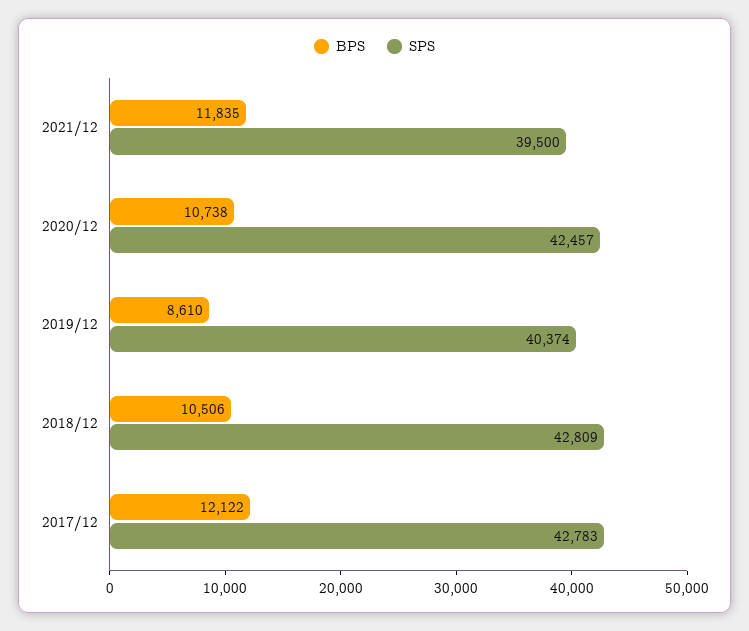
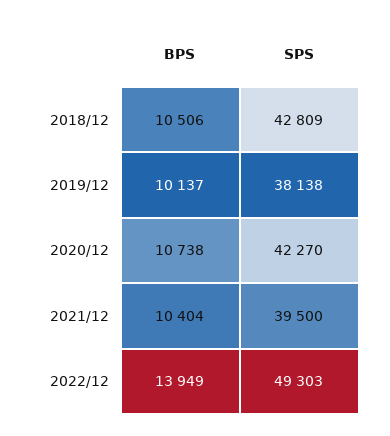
BPS, 2021/12: 11835 -> 10404
SPS, 2020/12: 42457 -> 42270
BPS, 2019/12: 8610 -> 10137
SPS, 2019/12: 40374 -> 38138
BPS, 2017/12: 12122 -> none
SPS, 2017/12: 42783 -> none
BPS, 2022/12: none -> 13949
SPS, 2022/12: none -> 49303

